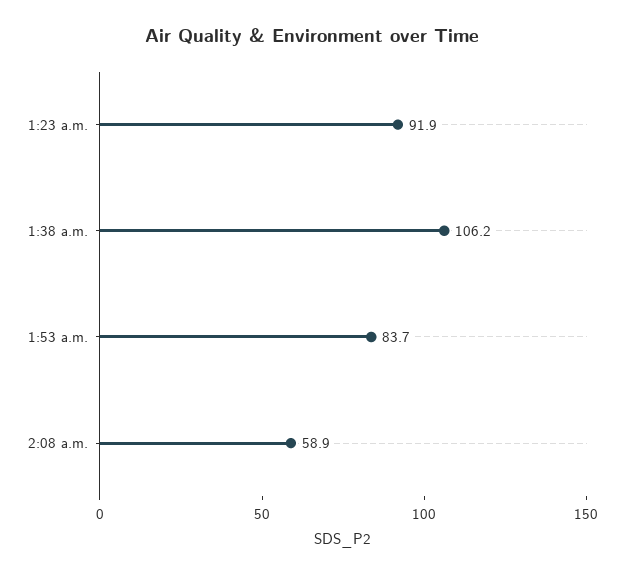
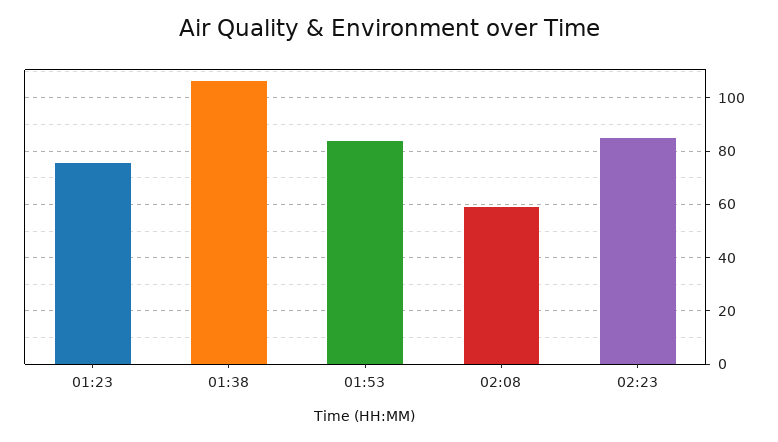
1:23 a.m.: 91.9 -> 75
02:23: none -> 85

